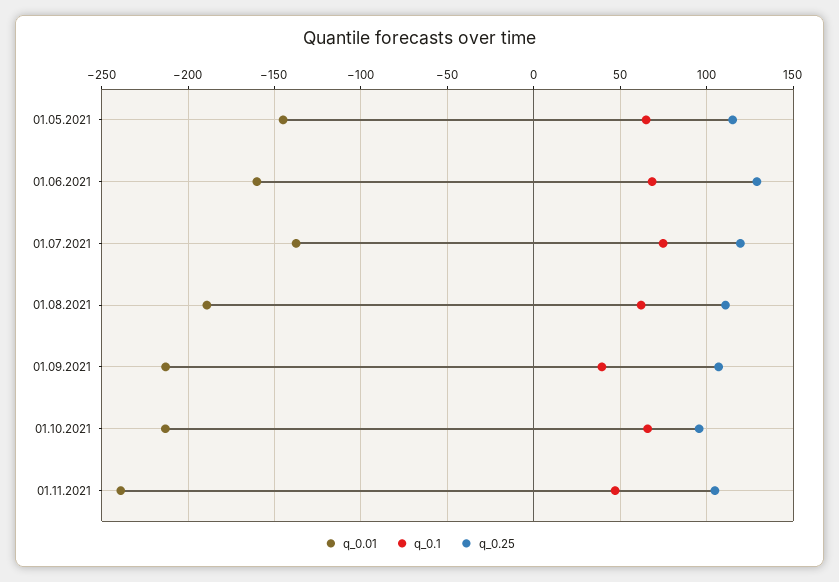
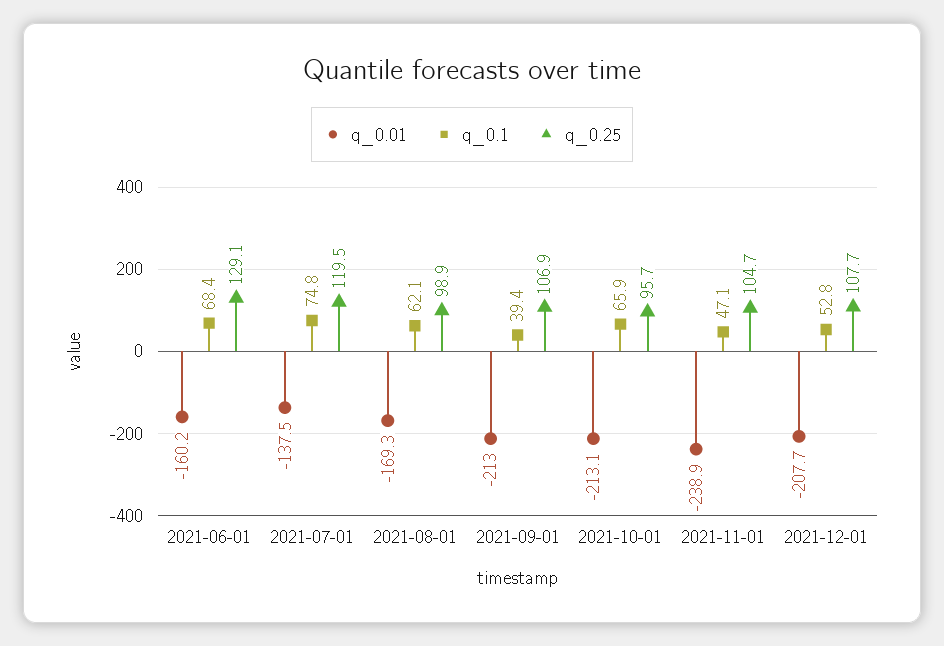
q_0.01, 01.05.2021: -145 -> none
q_0.1, 01.05.2021: 65 -> none
q_0.25, 01.05.2021: 115 -> none
q_0.01, 01.08.2021: -190 -> -169.3
q_0.25, 01.08.2021: 110 -> 98.9
q_0.01, 2021-12-01: none -> -207.7
q_0.1, 2021-12-01: none -> 52.8
q_0.25, 2021-12-01: none -> 107.7

